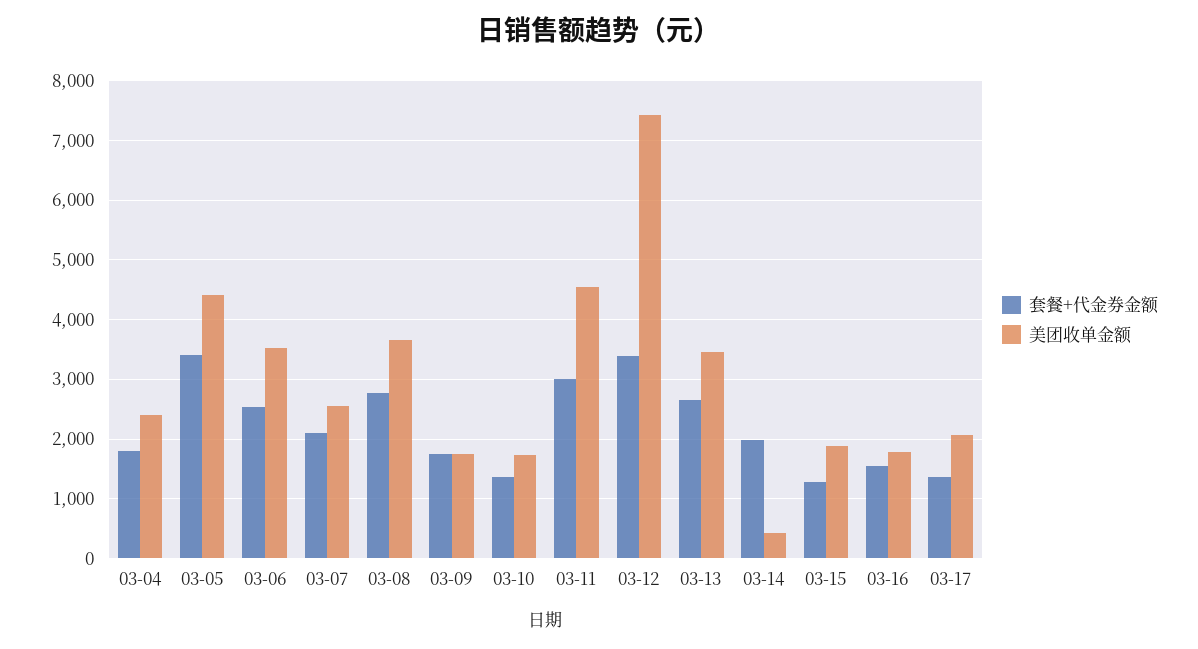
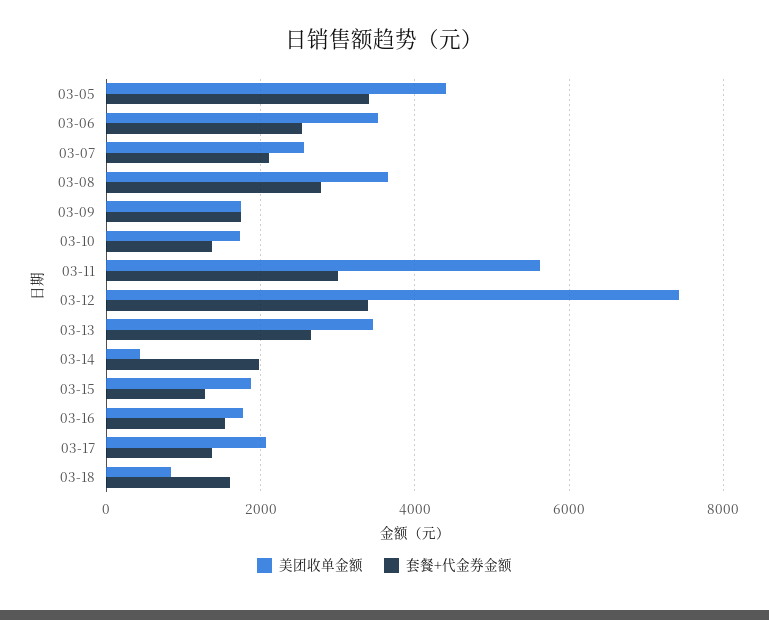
套餐+代金券金额, 03-04: 1800 -> none
美团收单金额, 03-04: 2400 -> none
美团收单金额, 03-11: 4600 -> 5600
美团收单金额, 03-18: none -> 800
套餐+代金券金额, 03-18: none -> 1600

